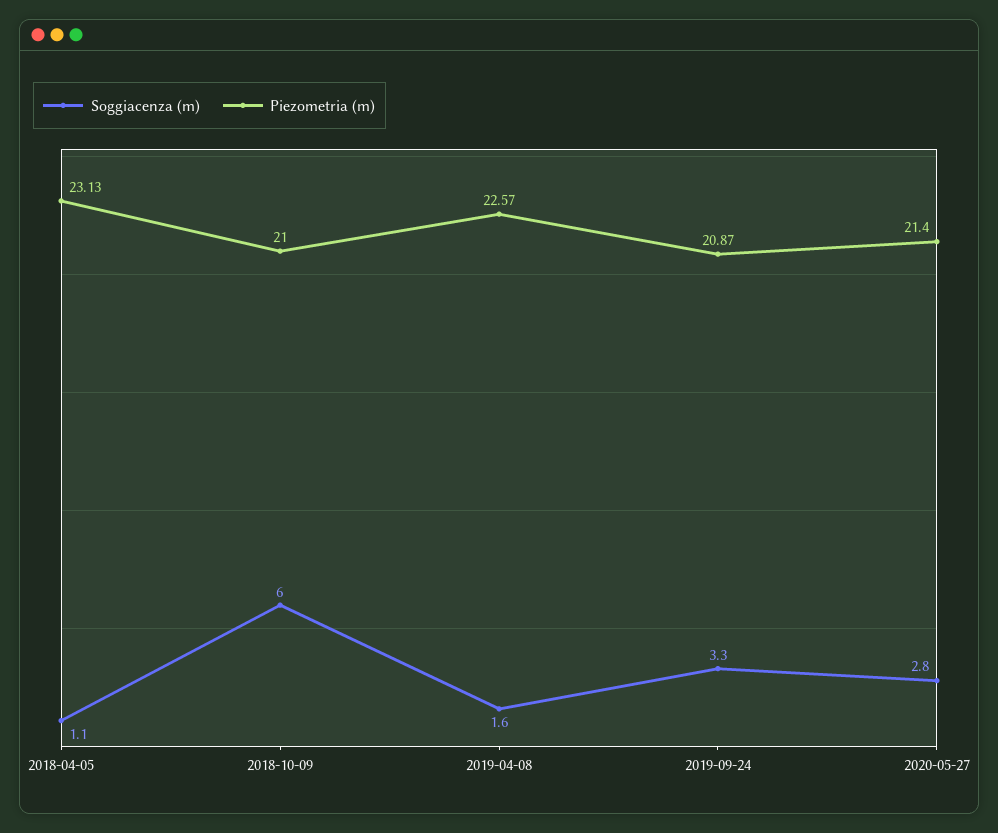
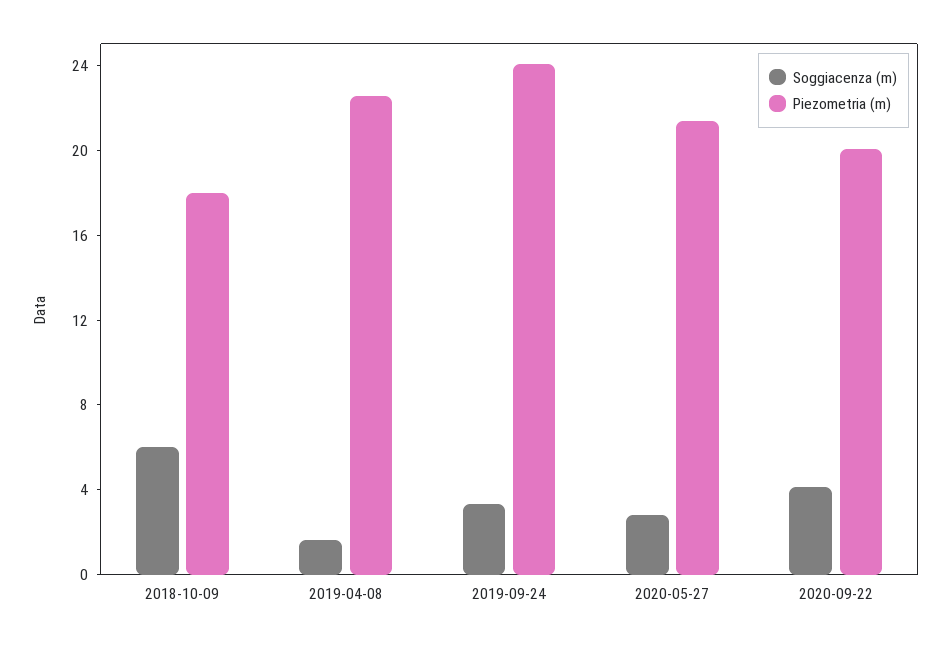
Soggiacenza (m), 2018-04-05: 1.1 -> none
Piezometria (m), 2018-04-05: 23.13 -> none
Piezometria (m), 2018-10-09: 21 -> 18
Piezometria (m), 2019-09-24: 20.87 -> 24
Soggiacenza (m), 2020-09-22: none -> 4
Piezometria (m), 2020-09-22: none -> 20

